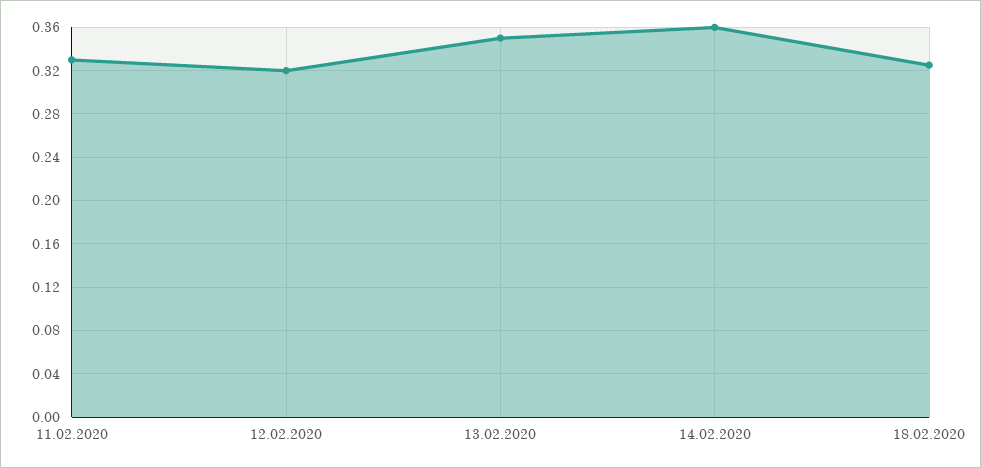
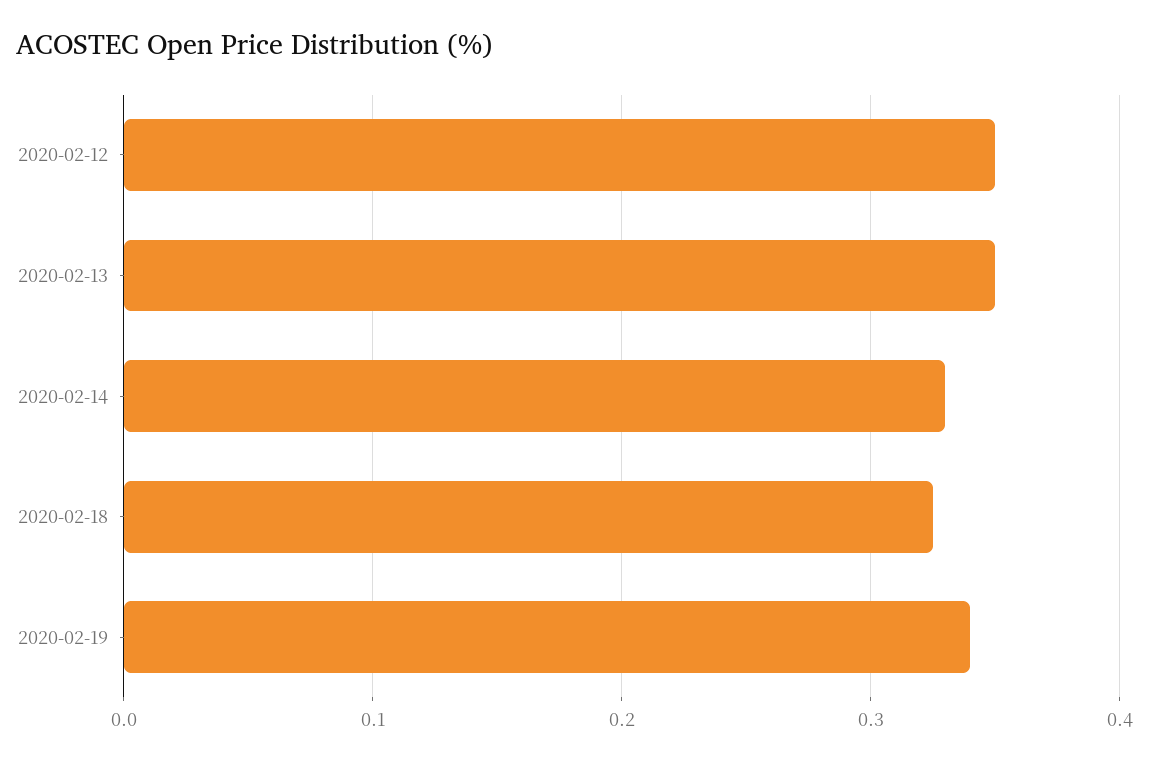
11.02.2020: 0.33 -> none
12.02.2020: 0.32 -> 0.35
14.02.2020: 0.36 -> 0.33
2020-02-19: none -> 0.34

